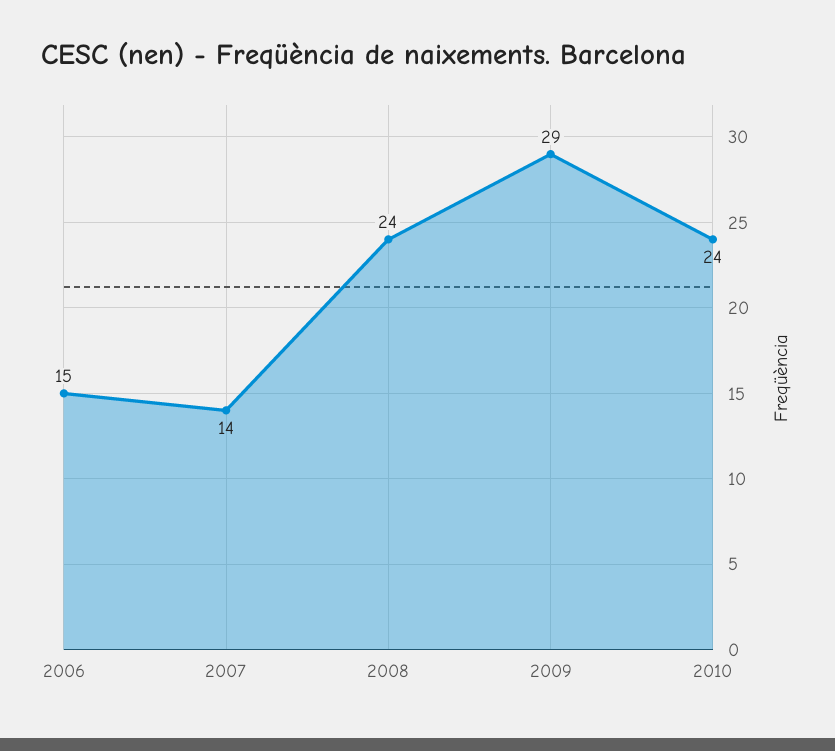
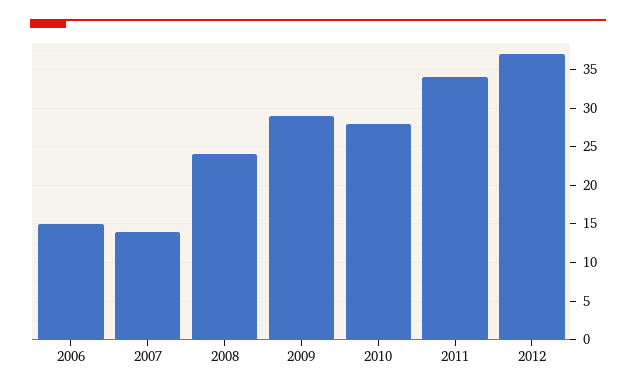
2010: 24 -> 28
2011: none -> 34
2012: none -> 37

